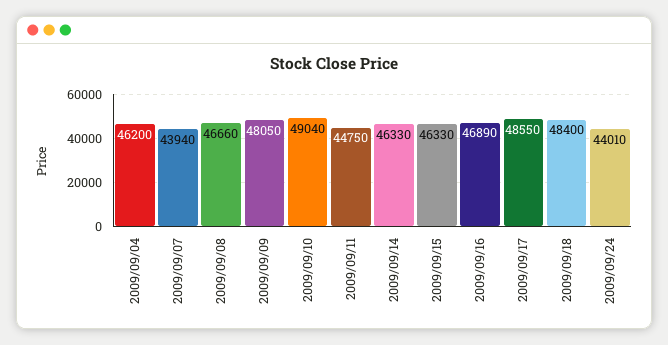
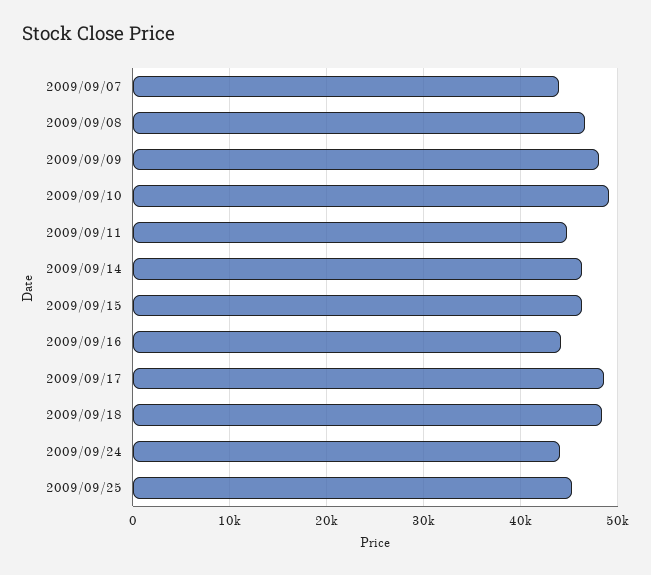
2009/09/04: 46200 -> none
2009/09/16: 46890 -> 44000
2009/09/25: none -> 45000

